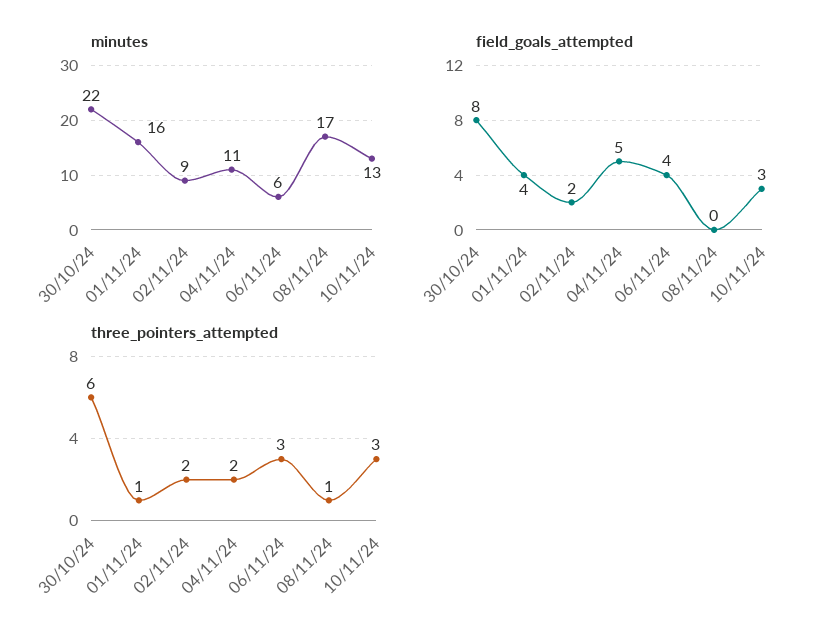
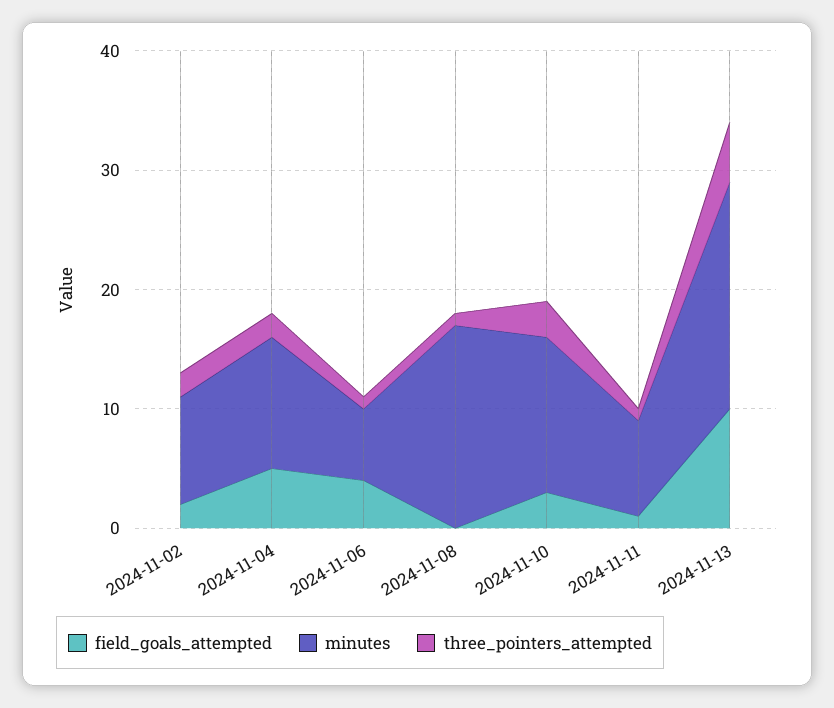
minutes, 30/10/24: 22 -> none
minutes, 01/11/24: 16 -> none
field_goals_attempted, 30/10/24: 8 -> none
field_goals_attempted, 01/11/24: 4 -> none
three_pointers_attempted, 30/10/24: 6 -> none
three_pointers_attempted, 01/11/24: 1 -> none
three_pointers_attempted, 06/11/24: 3 -> 1
field_goals_attempted, 2024-11-11: none -> 1
minutes, 2024-11-11: none -> 8
three_pointers_attempted, 2024-11-11: none -> 1
field_goals_attempted, 2024-11-13: none -> 10
minutes, 2024-11-13: none -> 19
three_pointers_attempted, 2024-11-13: none -> 5

